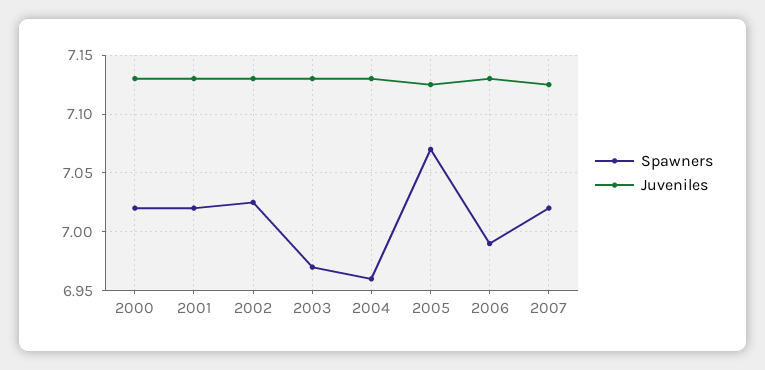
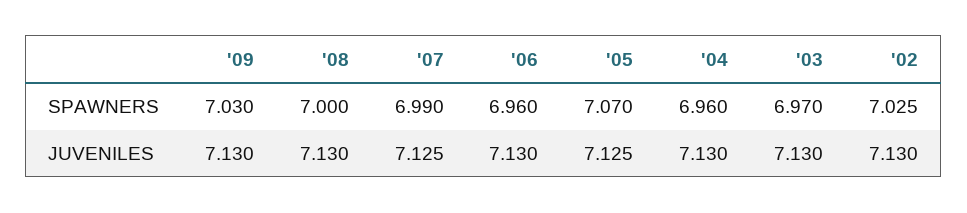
Spawners, 2000: 7.02 -> none
Juveniles, 2000: 7.13 -> none
Spawners, 2001: 7.02 -> none
Juveniles, 2001: 7.13 -> none
Spawners, 2006: 6.99 -> 6.96
Spawners, 2007: 7.02 -> 6.99
Spawners, '09: none -> 7.03
Spawners, '08: none -> 7
Juveniles, '09: none -> 7.13
Juveniles, '08: none -> 7.13

